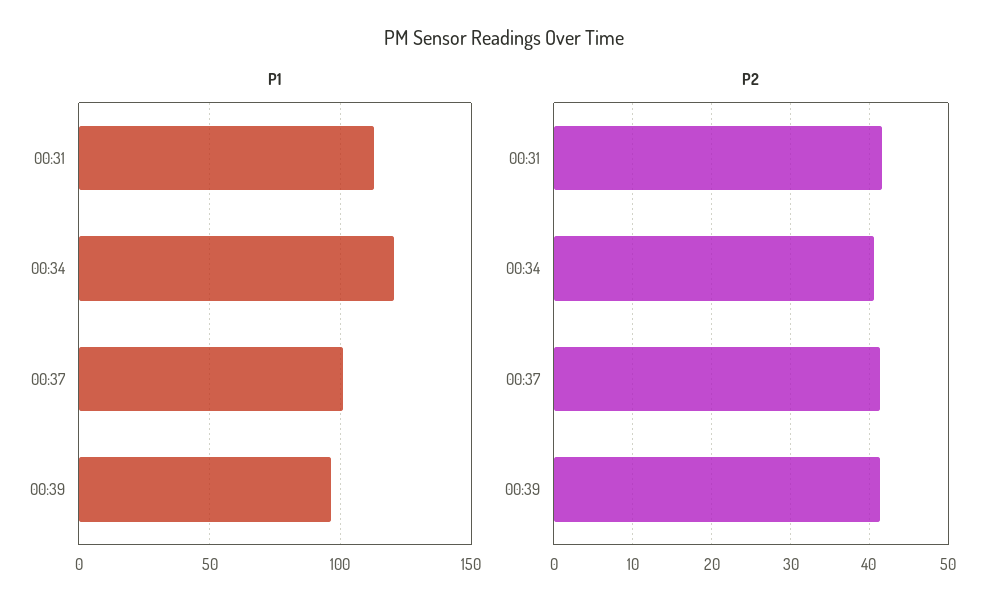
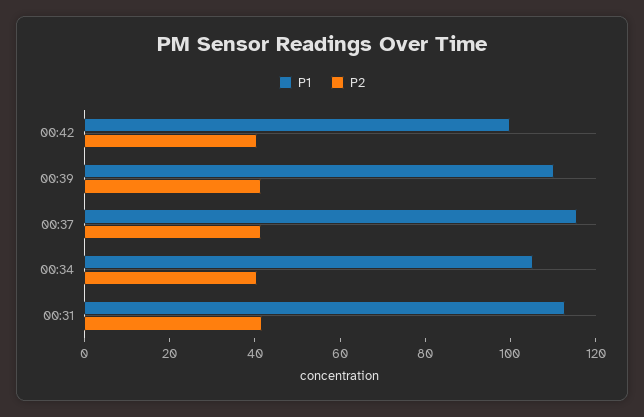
P1, 00:34: 120 -> 105
P1, 00:37: 100 -> 115
P1, 00:39: 95 -> 110
P1, 00:42: none -> 100
P2, 00:42: none -> 40

